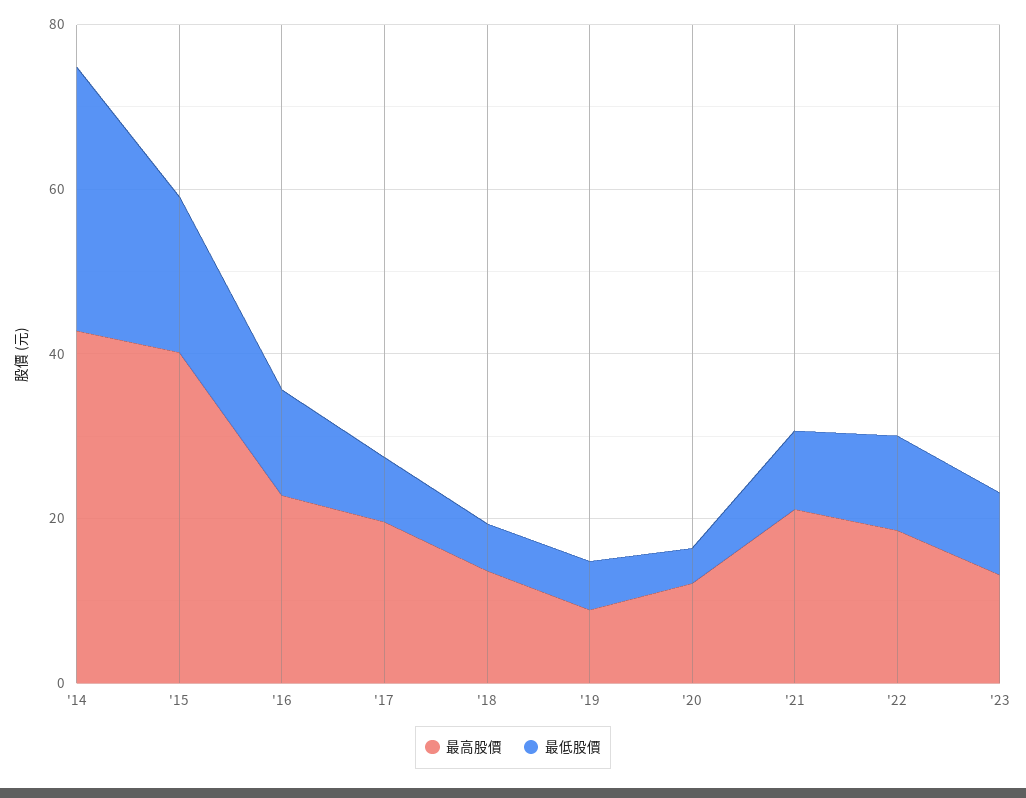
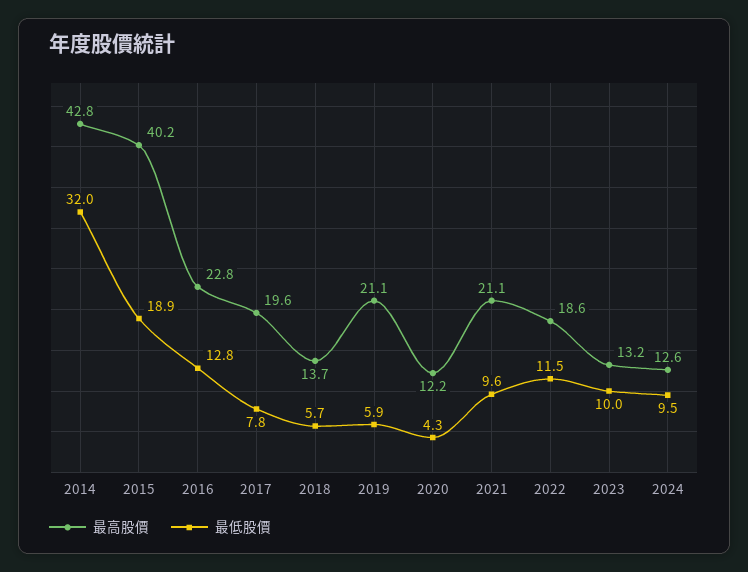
最高股價, '19: 10 -> 21.1
最高股價, 2024: none -> 12.6
最低股價, 2024: none -> 9.5

